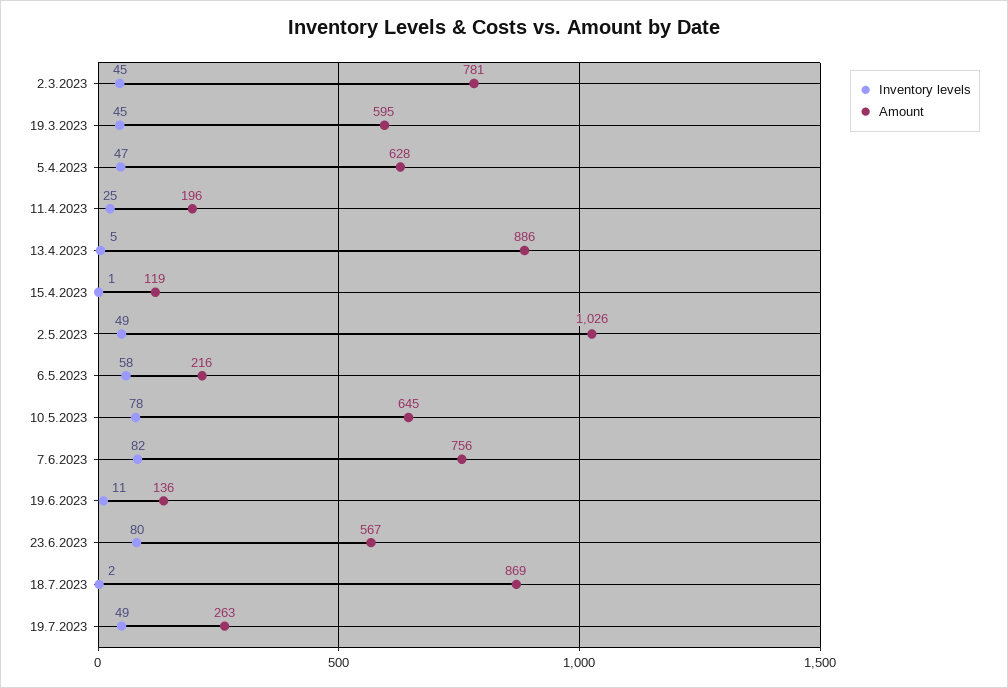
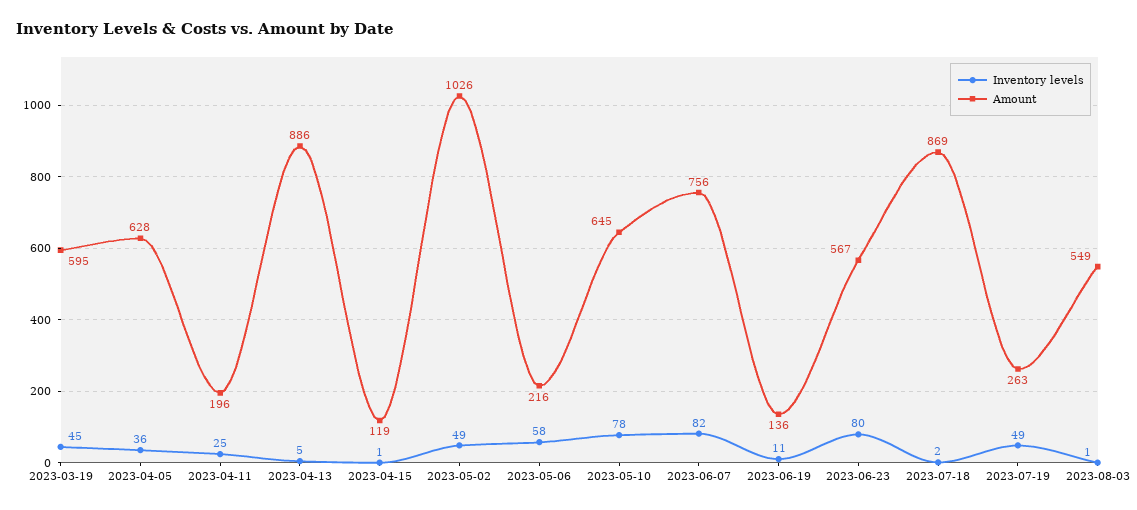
Inventory levels, 2.3.2023: 45 -> none
Amount, 2.3.2023: 781 -> none
Inventory levels, 5.4.2023: 47 -> 36
Inventory levels, 2023-08-03: none -> 1
Amount, 2023-08-03: none -> 549

